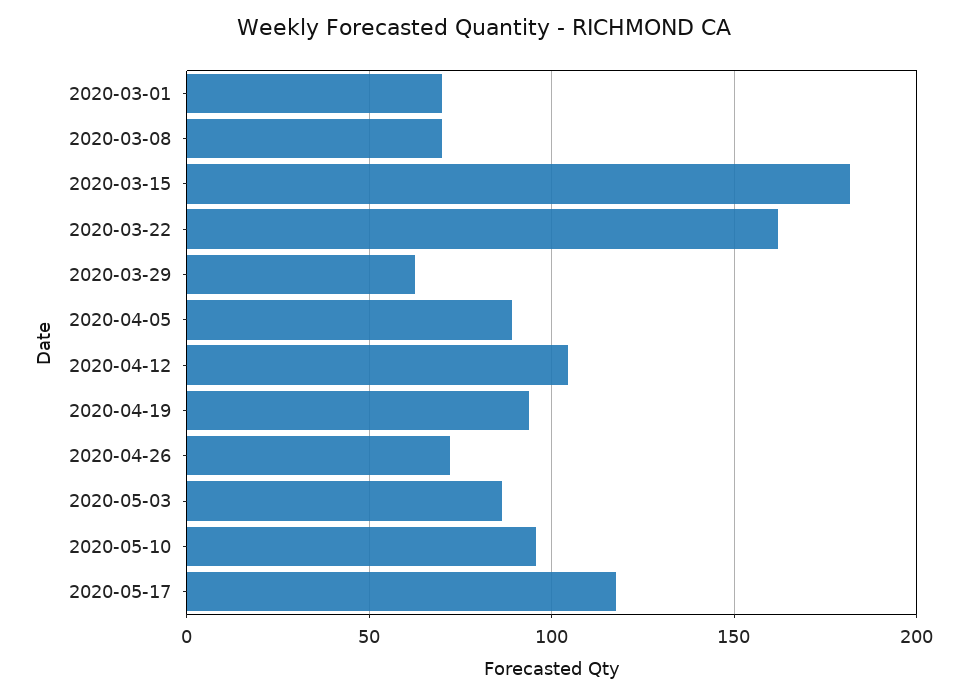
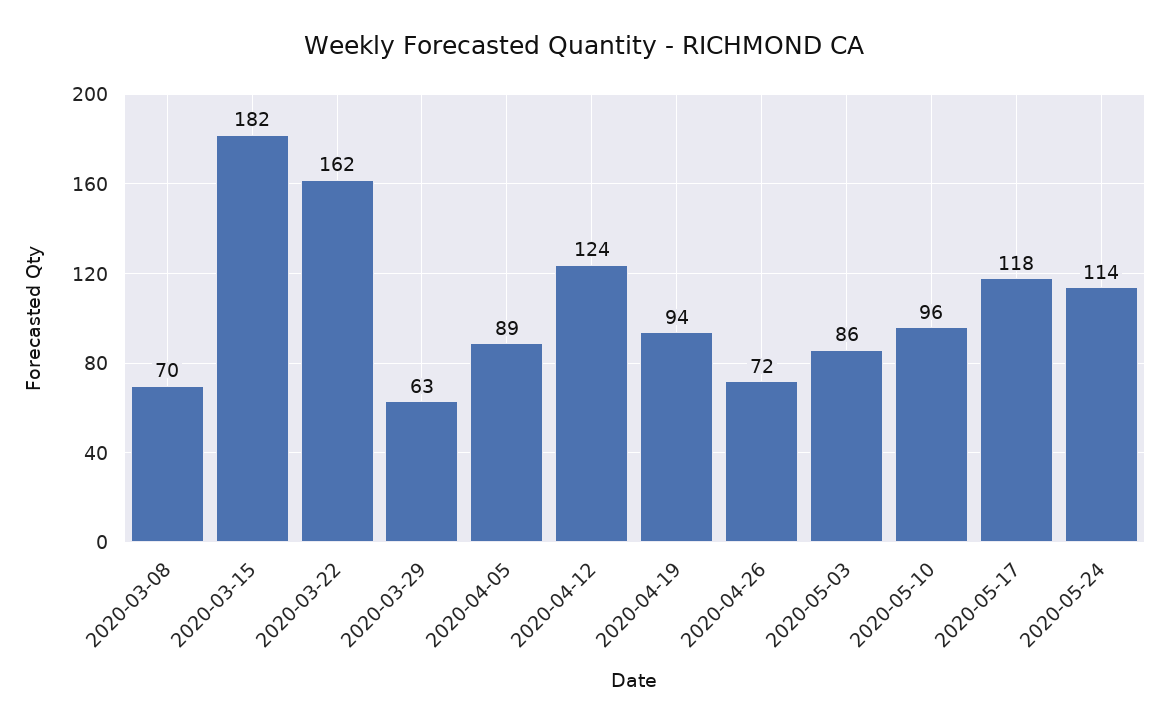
2020-03-01: 70 -> none
2020-04-12: 105 -> 124
2020-05-24: none -> 114

